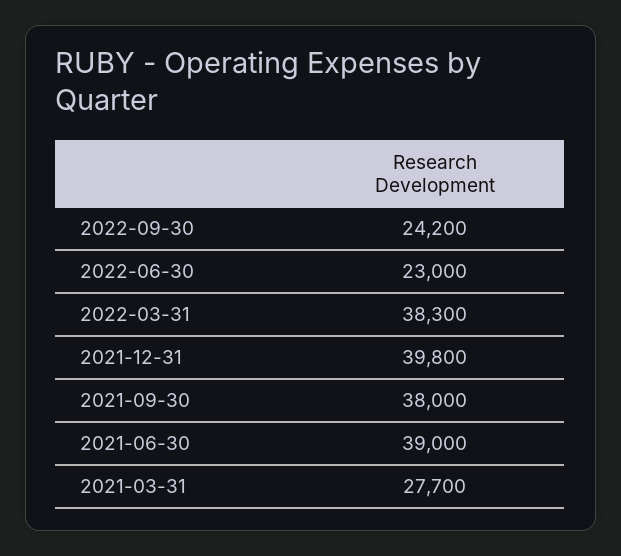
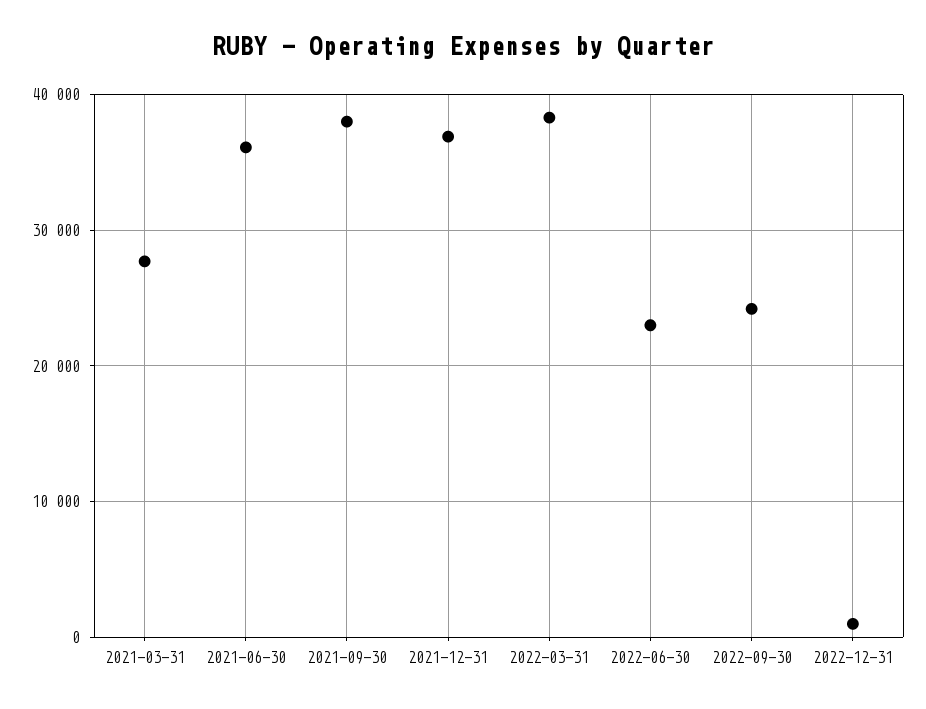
2021-12-31: 39800 -> 37000
2021-06-30: 39000 -> 36000
2022-12-31: none -> 1000

